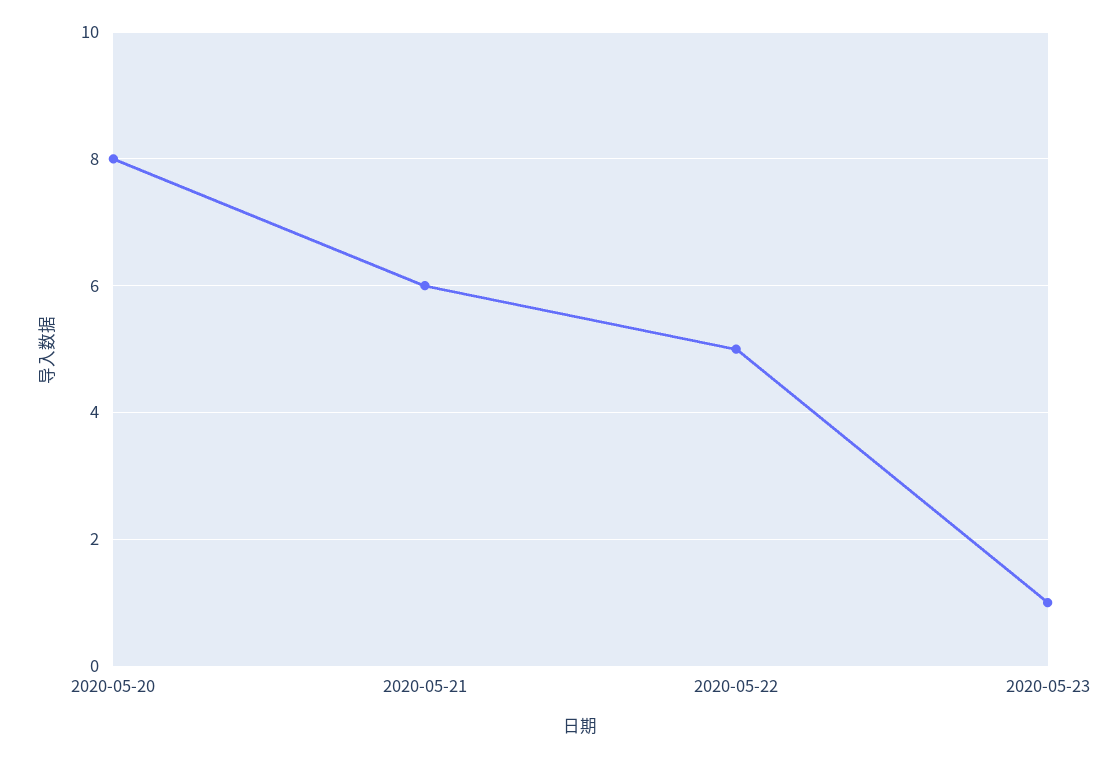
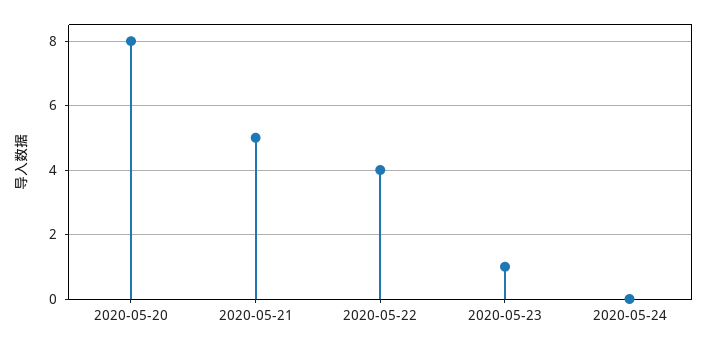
2020-05-21: 6 -> 5
2020-05-22: 5 -> 4
2020-05-24: none -> 0

